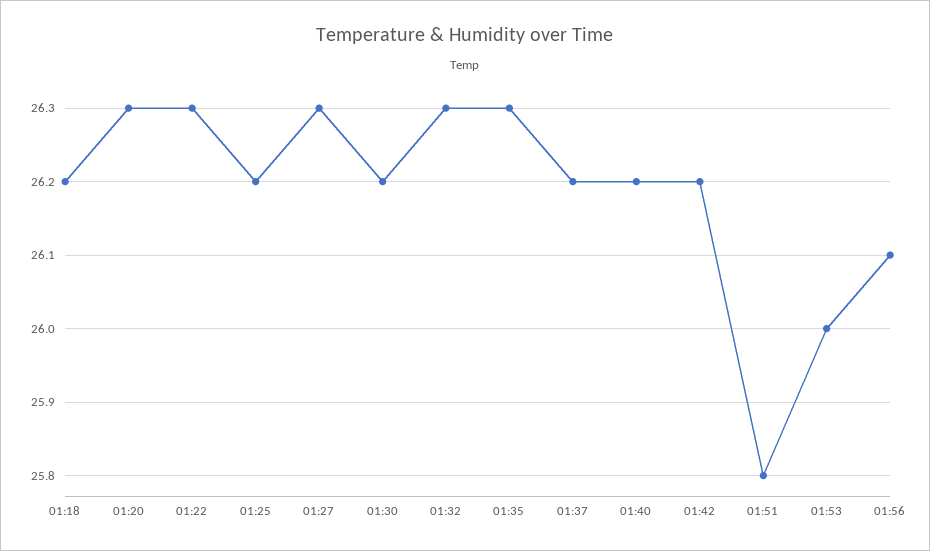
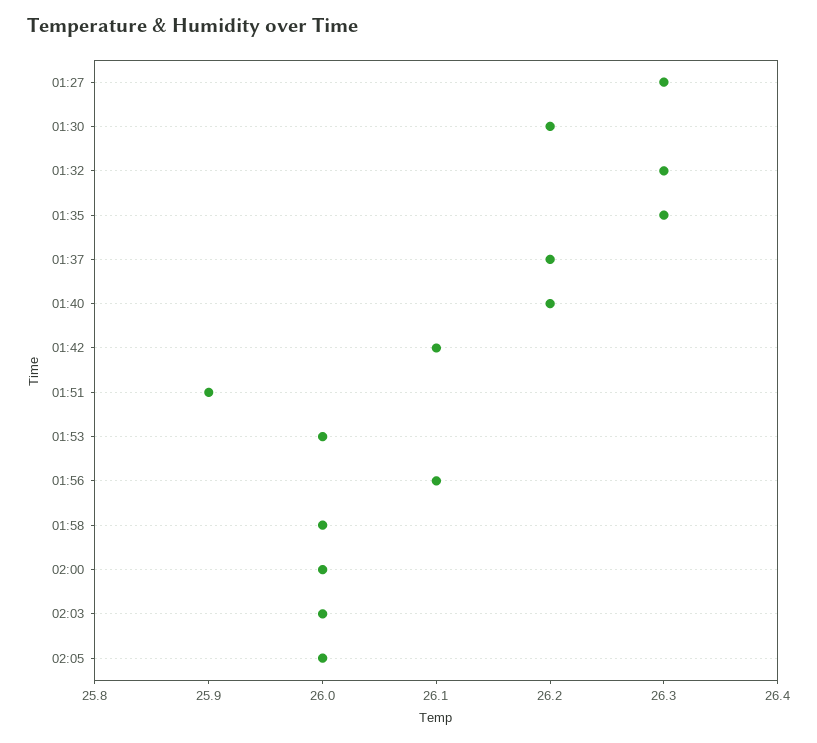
01:18: 26.2 -> none
01:20: 26.3 -> none
01:22: 26.3 -> none
01:25: 26.2 -> none
01:42: 26.2 -> 26.1
01:51: 25.8 -> 25.9
01:58: none -> 26
02:00: none -> 26
02:03: none -> 26
02:05: none -> 26

